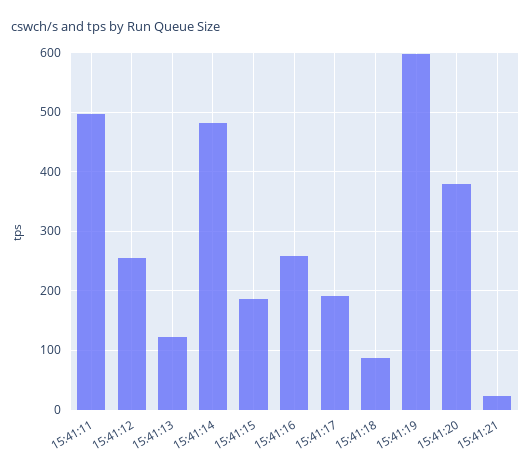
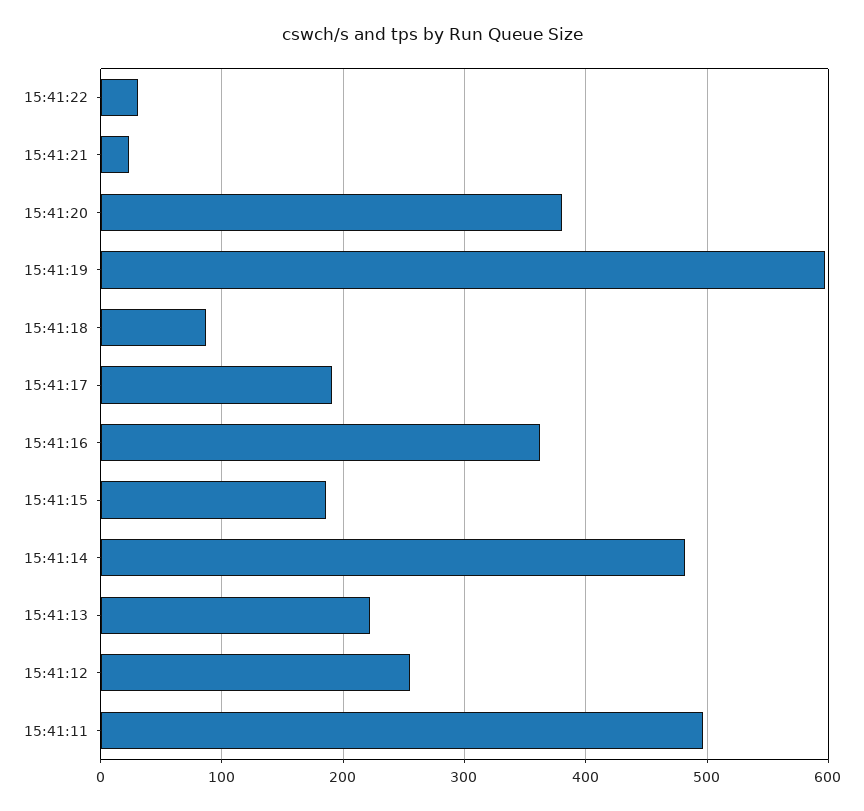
15:41:13: 120 -> 220
15:41:16: 260 -> 360
15:41:22: none -> 30

